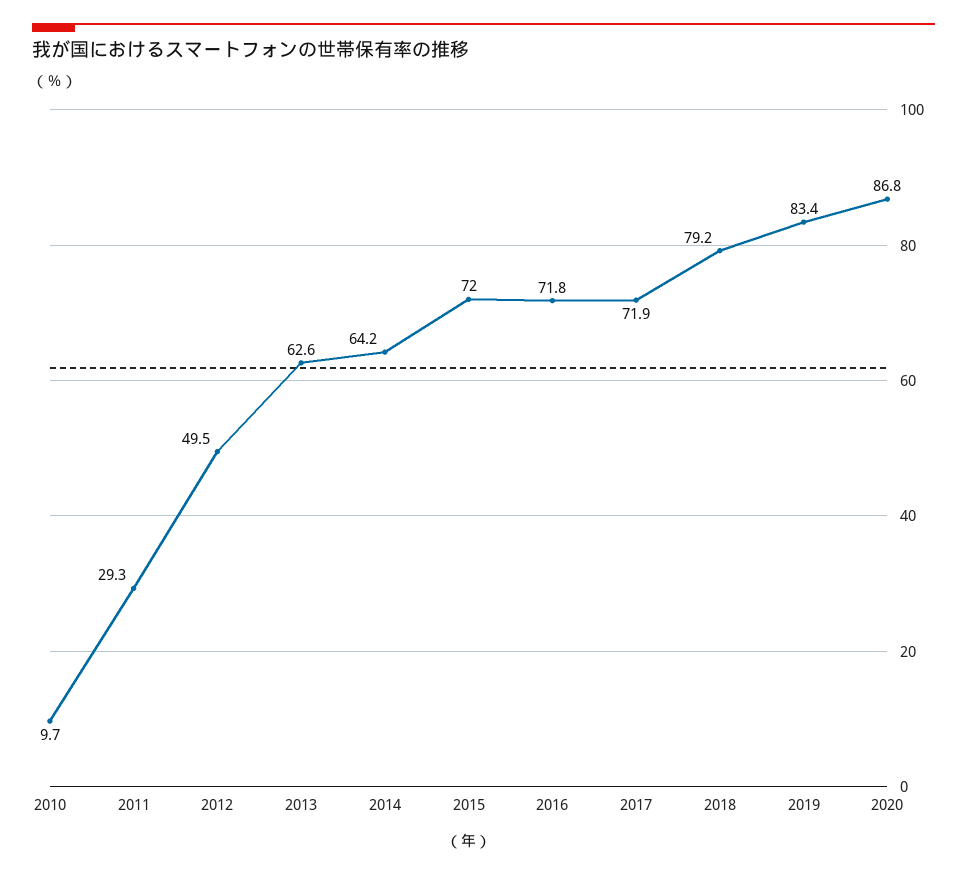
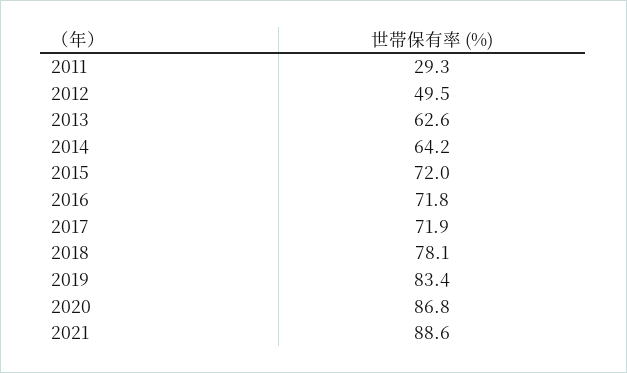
2010: 9.7 -> none
2018: 79.2 -> 78.1
2021: none -> 88.6

